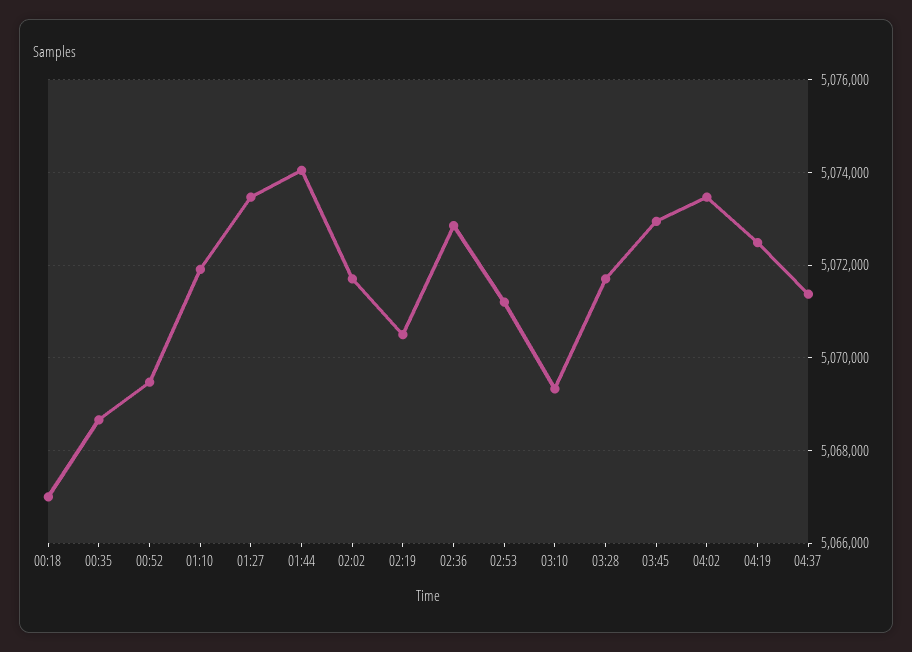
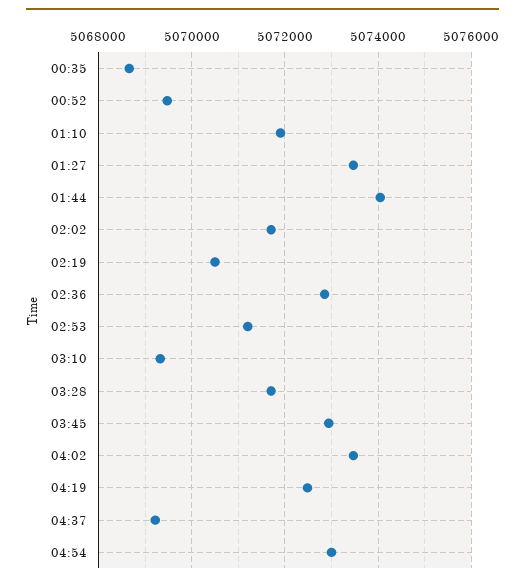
00:18: 5067000 -> none
04:37: 5071400 -> 5069200
04:54: none -> 5073000

